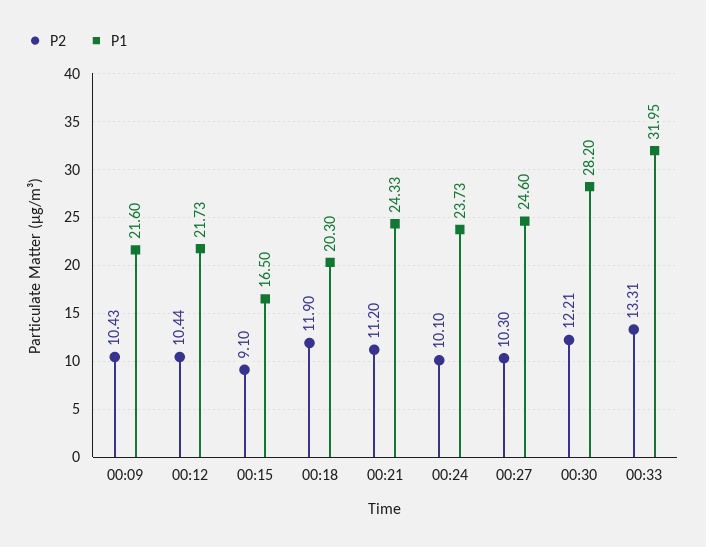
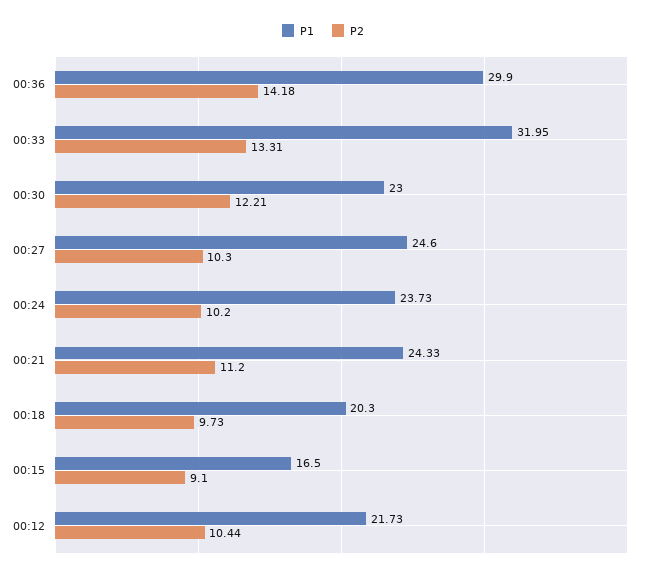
P2, 00:09: 10.43 -> none
P1, 00:09: 21.6 -> none
P2, 00:18: 11.9 -> 9.73
P2, 00:24: 10.1 -> 10.2
P1, 00:30: 28.2 -> 23
P1, 00:36: none -> 29.9
P2, 00:36: none -> 14.18

